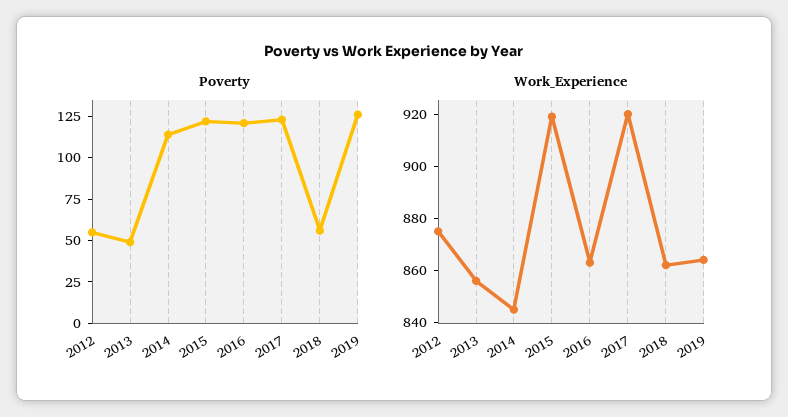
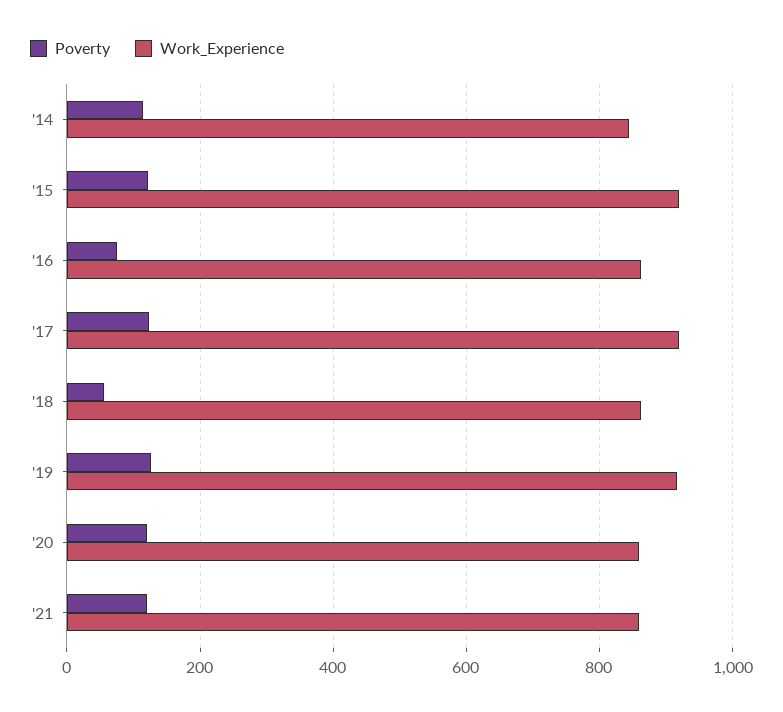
Poverty, 2012: 55 -> none
Poverty, 2013: 50 -> none
Poverty, 2016: 120 -> 80
Work_Experience, 2012: 875 -> none
Work_Experience, 2013: 855 -> none
Work_Experience, 2019: 865 -> 920
Poverty, '20: none -> 120
Work_Experience, '20: none -> 860
Poverty, '21: none -> 120
Work_Experience, '21: none -> 860

